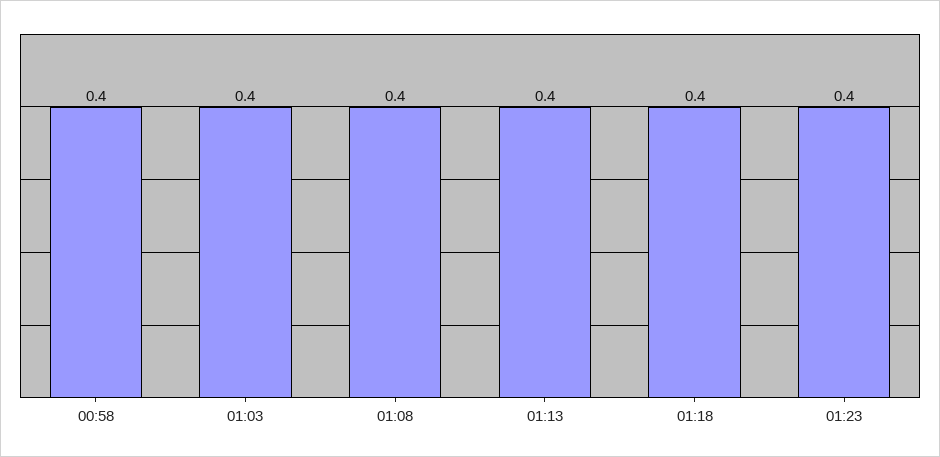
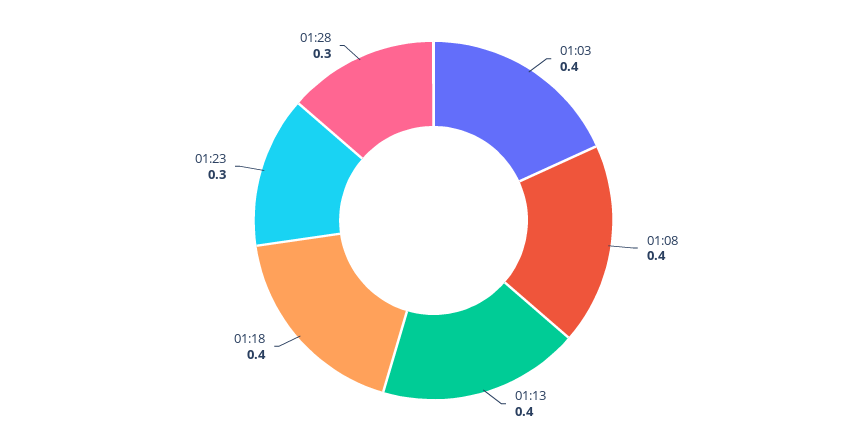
00:58: 0.4 -> none
01:23: 0.4 -> 0.3
01:28: none -> 0.3

